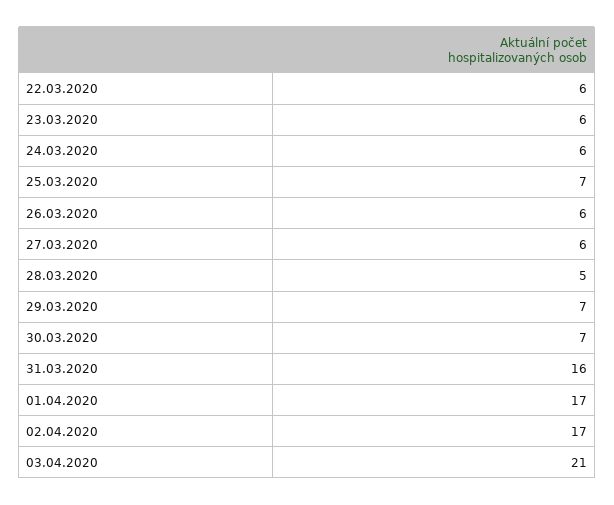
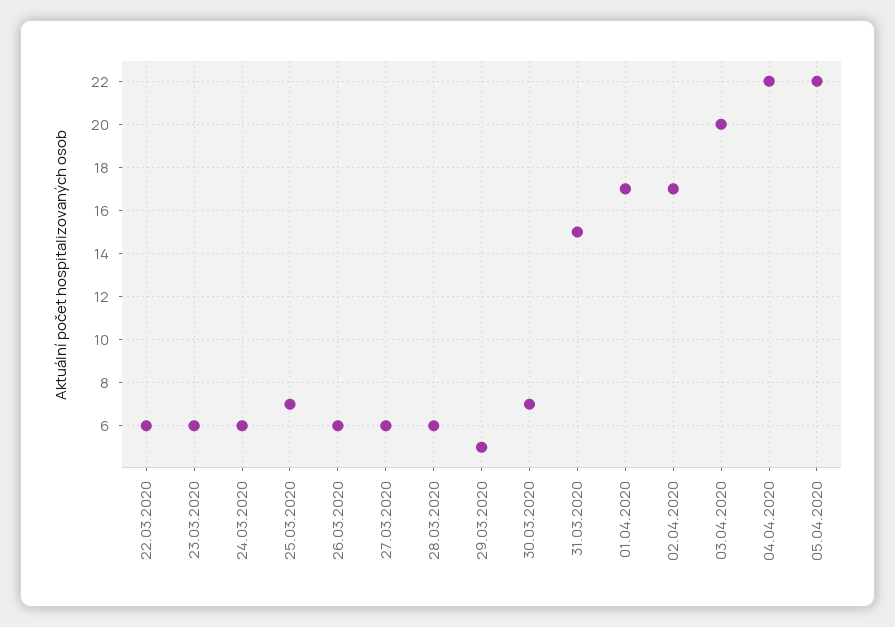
28.03.2020: 5 -> 6
29.03.2020: 7 -> 5
31.03.2020: 16 -> 15
03.04.2020: 21 -> 20
04.04.2020: none -> 22
05.04.2020: none -> 22

